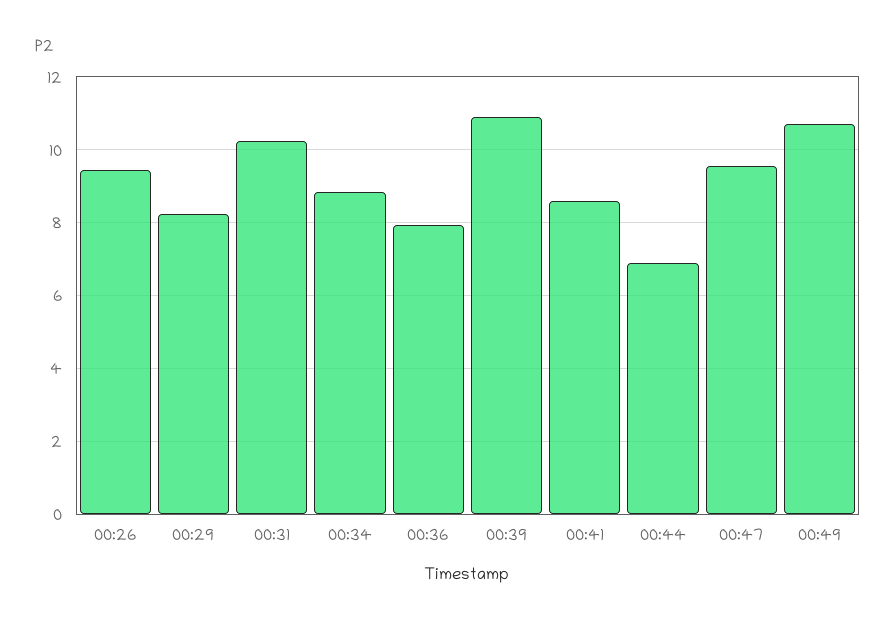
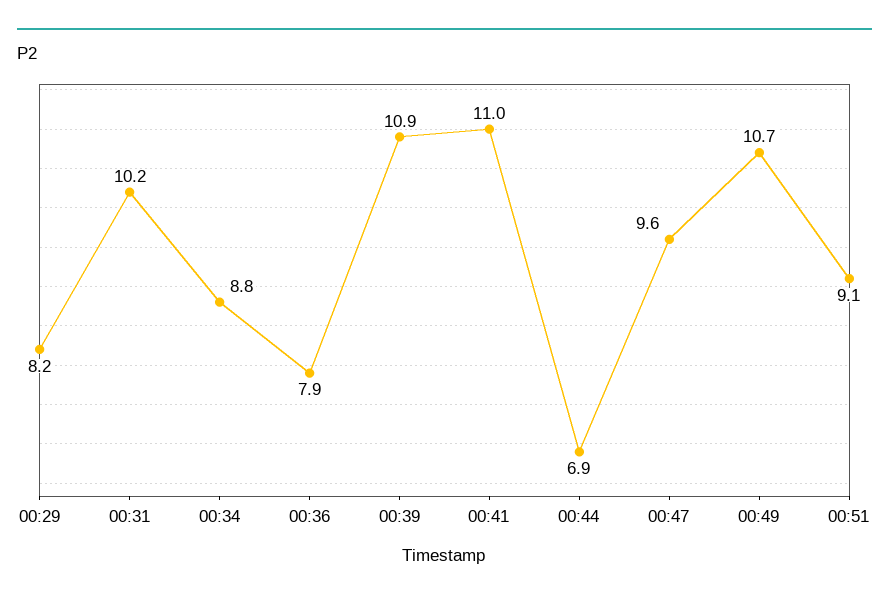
00:26: 9.4 -> none
00:41: 8.6 -> 11
00:51: none -> 9.1

